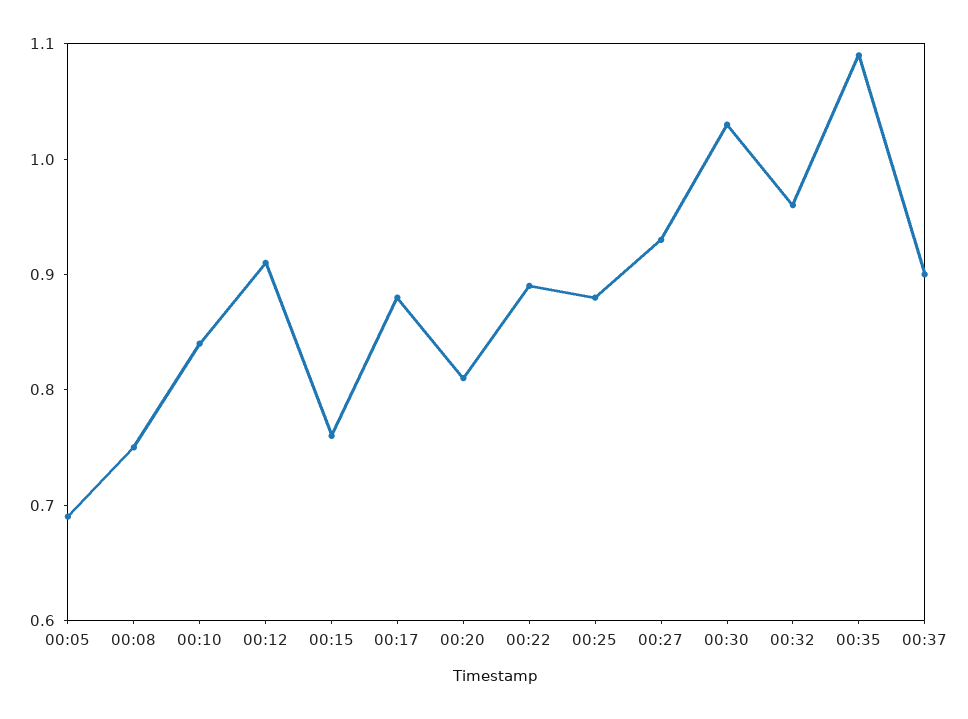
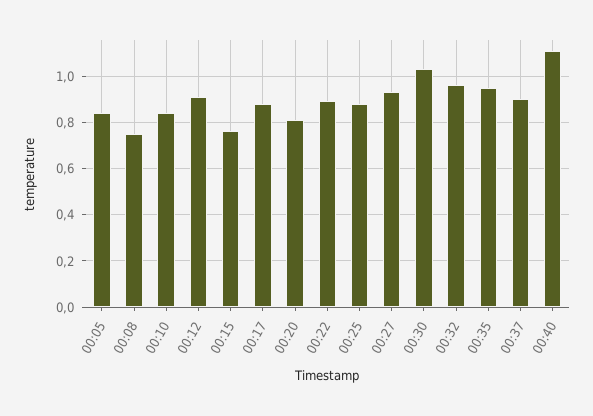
00:05: 0.69 -> 0.85
00:35: 1.09 -> 0.95
00:40: none -> 1.1

